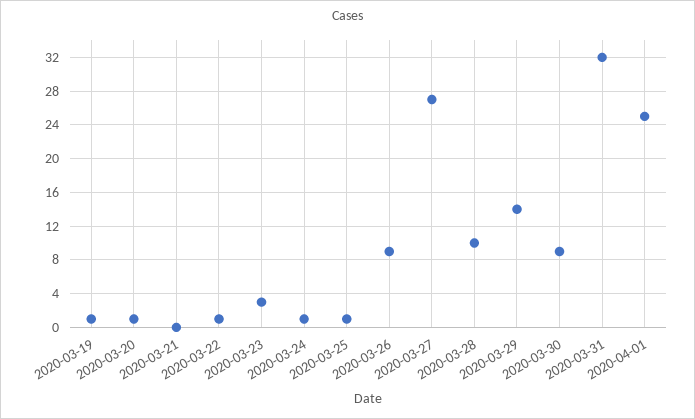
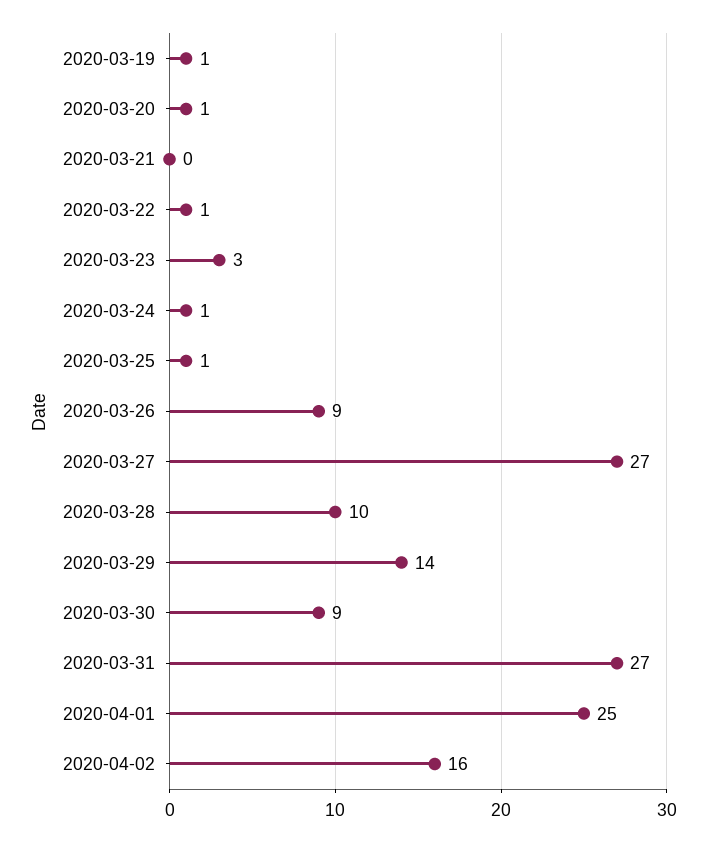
2020-03-31: 32 -> 27
2020-04-02: none -> 16

